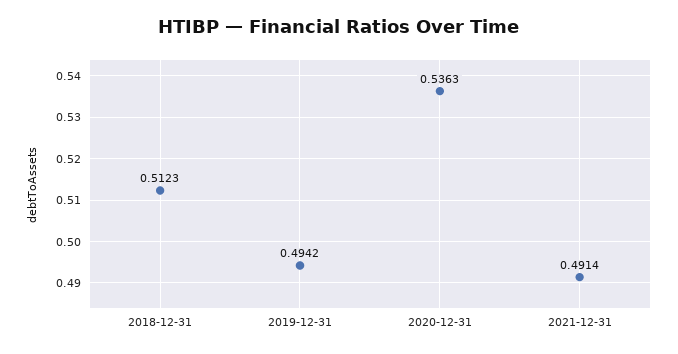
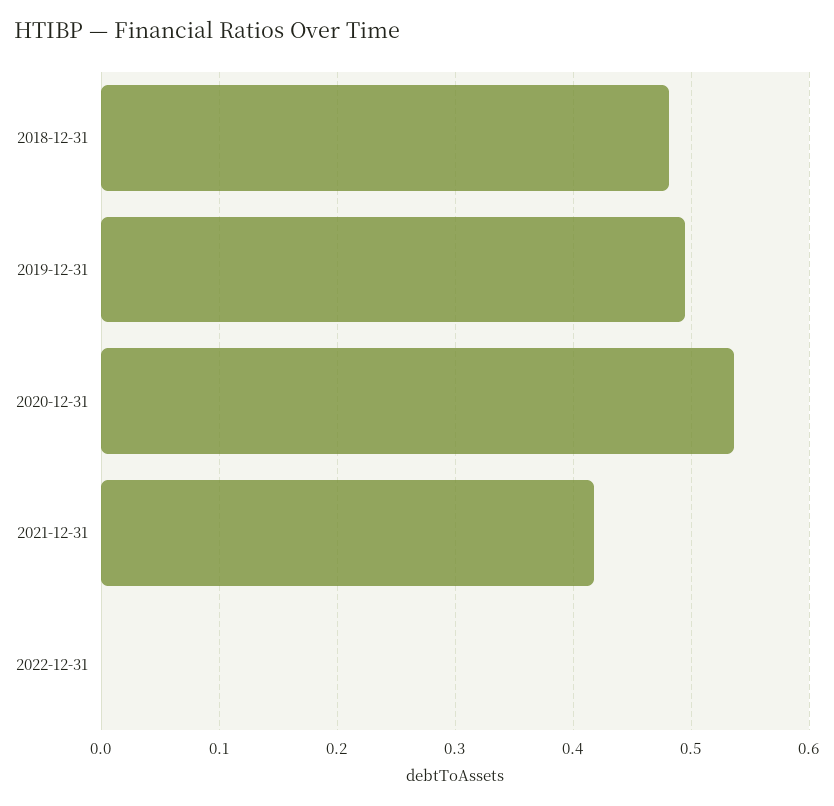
2018-12-31: 0.5123 -> 0.48
2021-12-31: 0.4914 -> 0.42
2022-12-31: none -> 0

